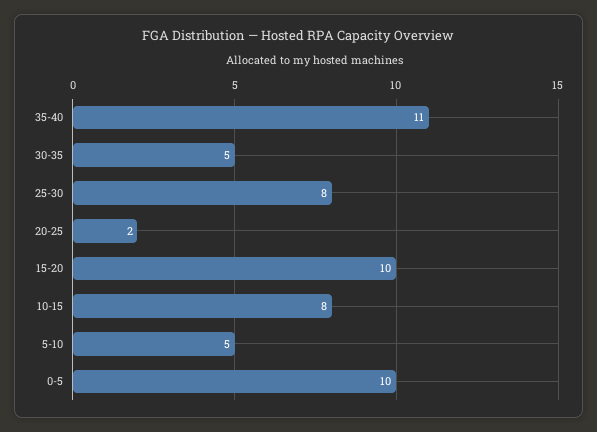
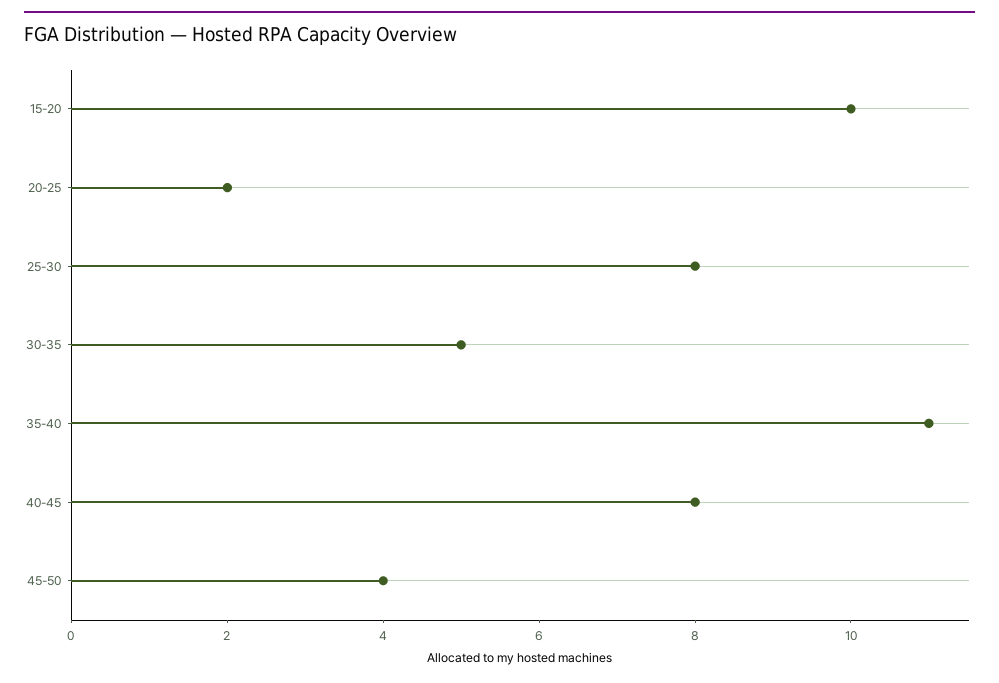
10-15: 8 -> none
5-10: 5 -> none
0-5: 10 -> none
40-45: none -> 8
45-50: none -> 4

